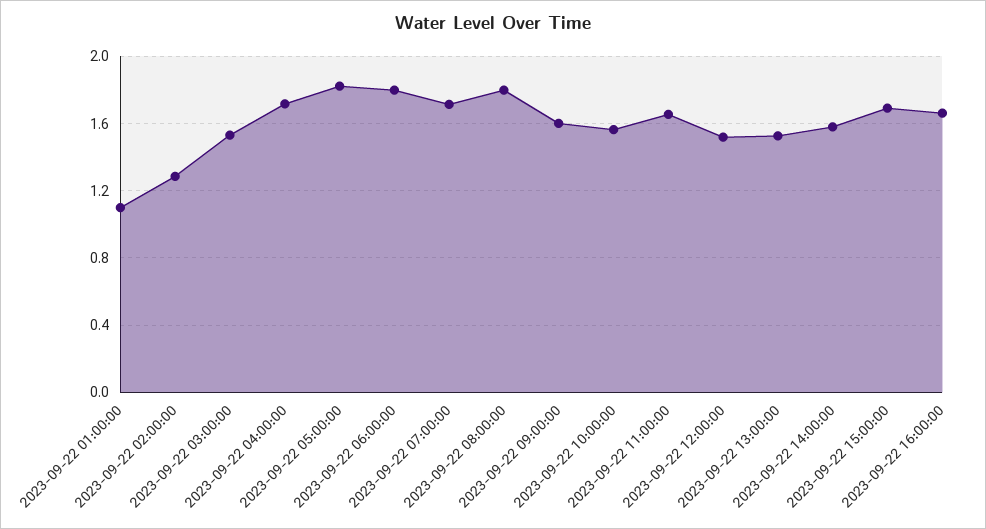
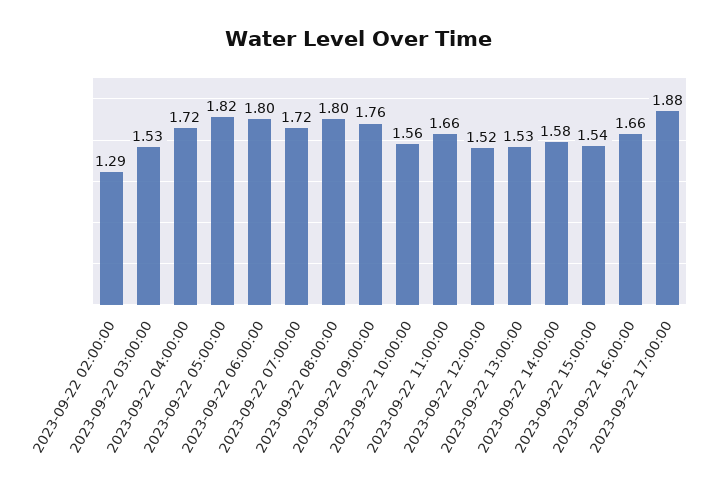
2023-09-22 01:00:00: 1.1 -> none
2023-09-22 09:00:00: 1.6 -> 1.76
2023-09-22 15:00:00: 1.7 -> 1.54
2023-09-22 17:00:00: none -> 1.88

